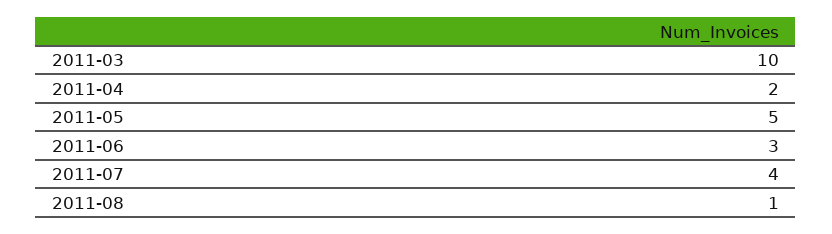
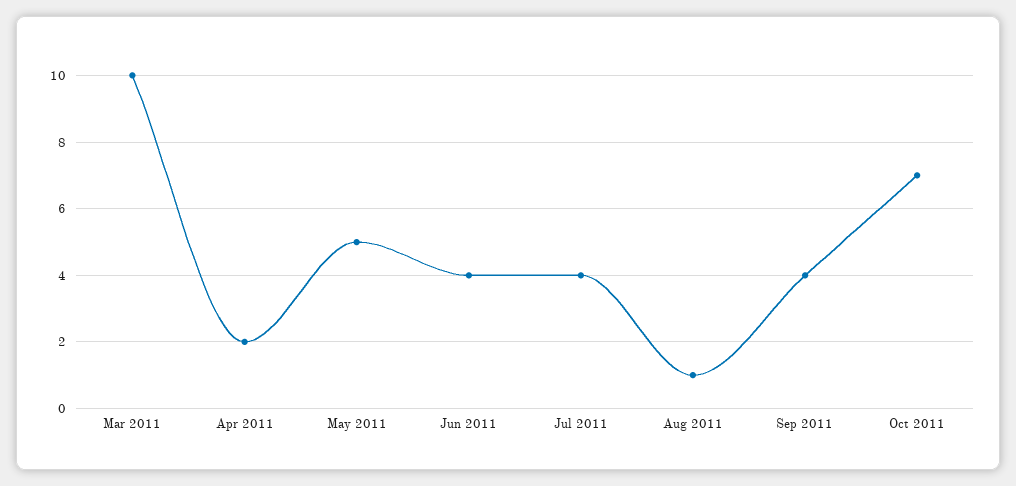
2011-06: 3 -> 4
Sep 2011: none -> 4
Oct 2011: none -> 7

